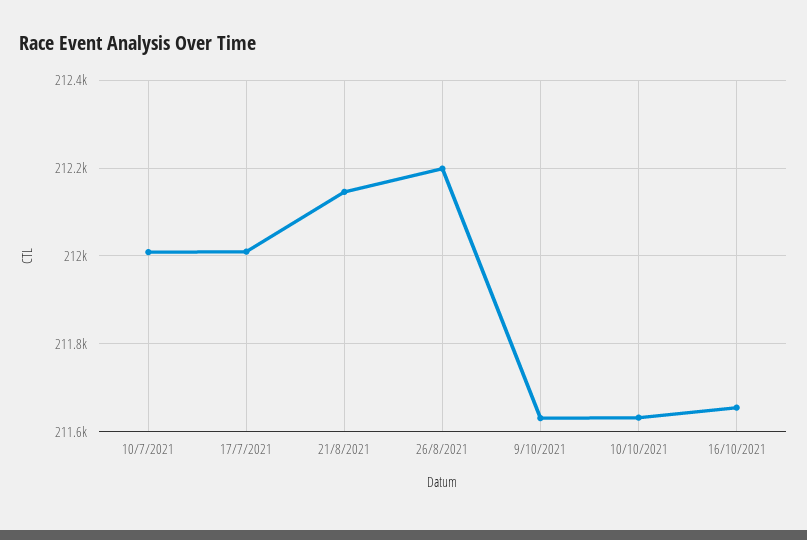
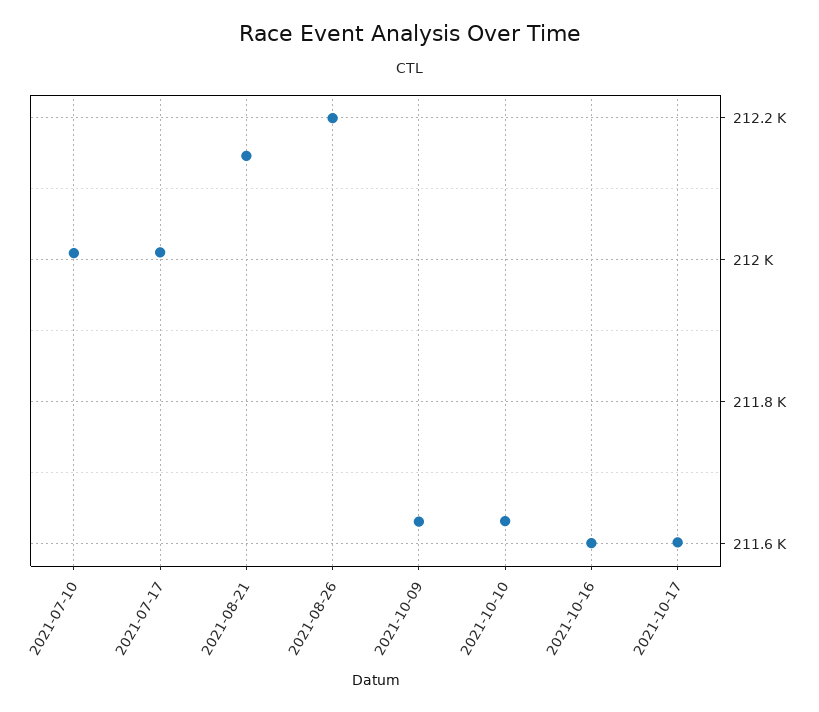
16/10/2021: 211660 -> 211600
2021-10-17: none -> 211600

